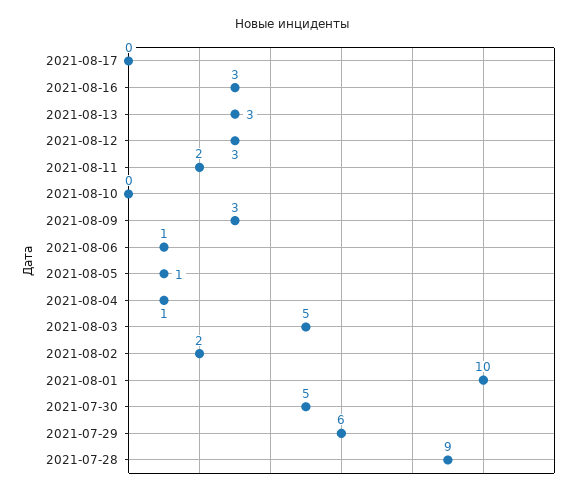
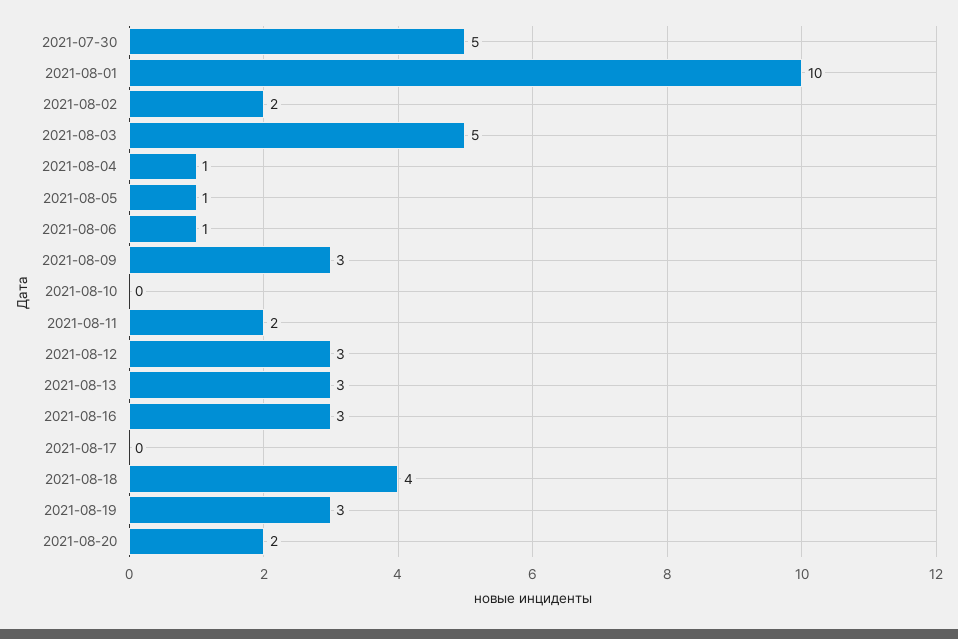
2021-07-29: 6 -> none
2021-07-28: 9 -> none
2021-08-18: none -> 4
2021-08-19: none -> 3
2021-08-20: none -> 2

